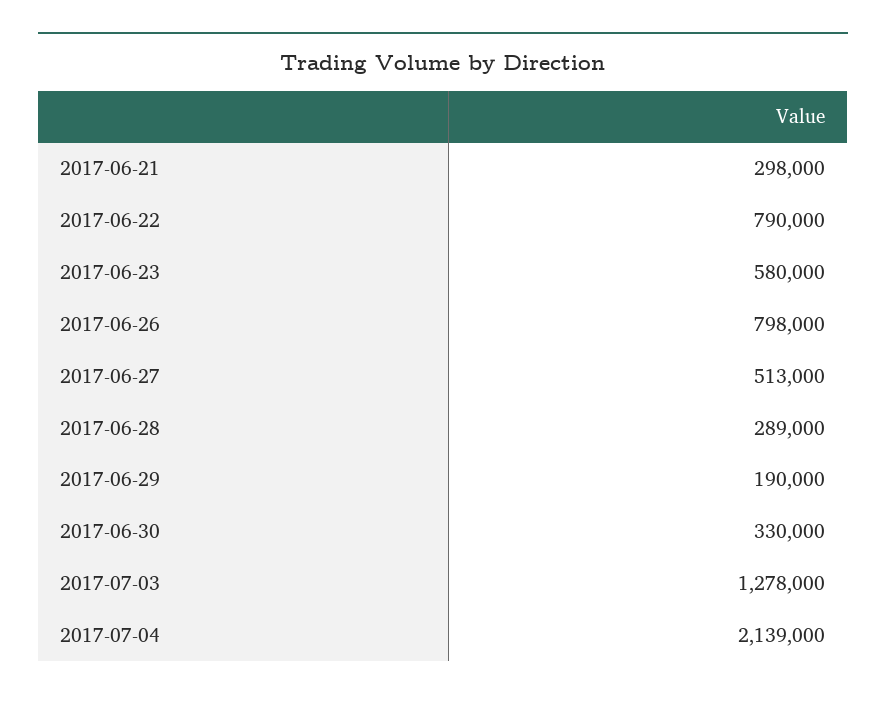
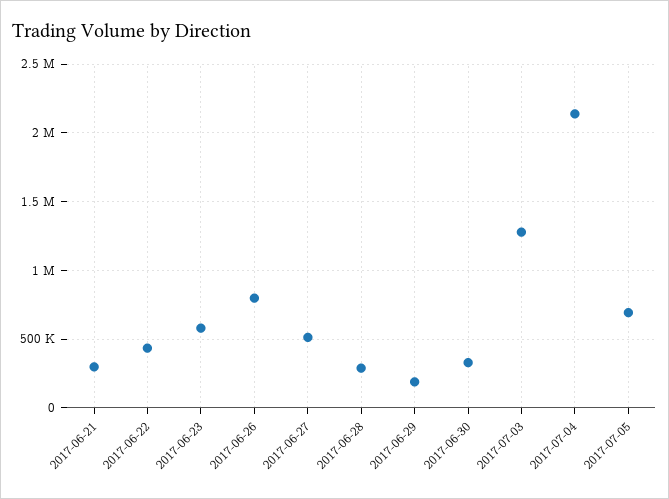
2017-06-22: 790000 -> 450000
2017-07-05: none -> 700000

